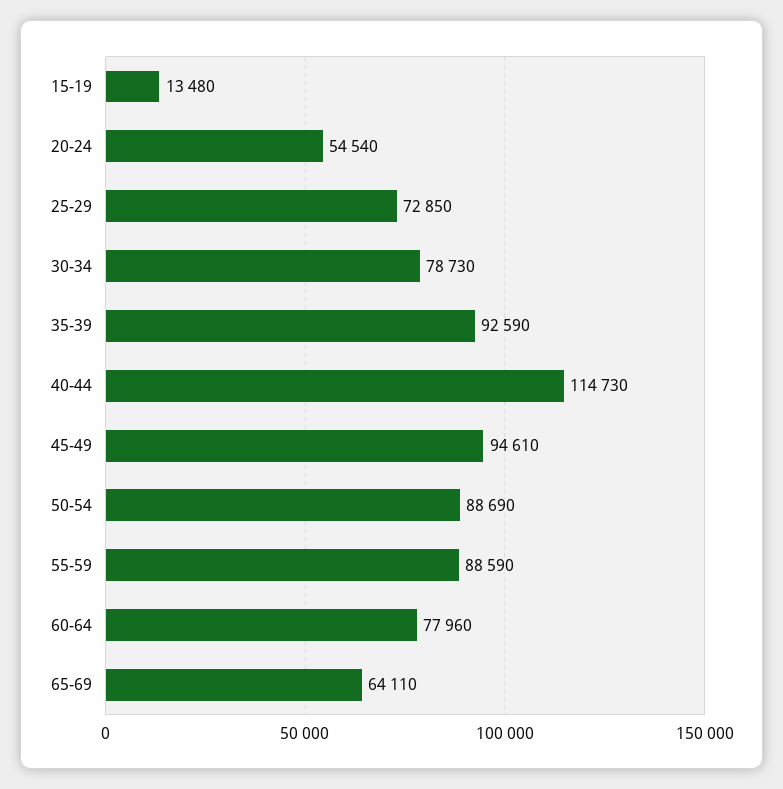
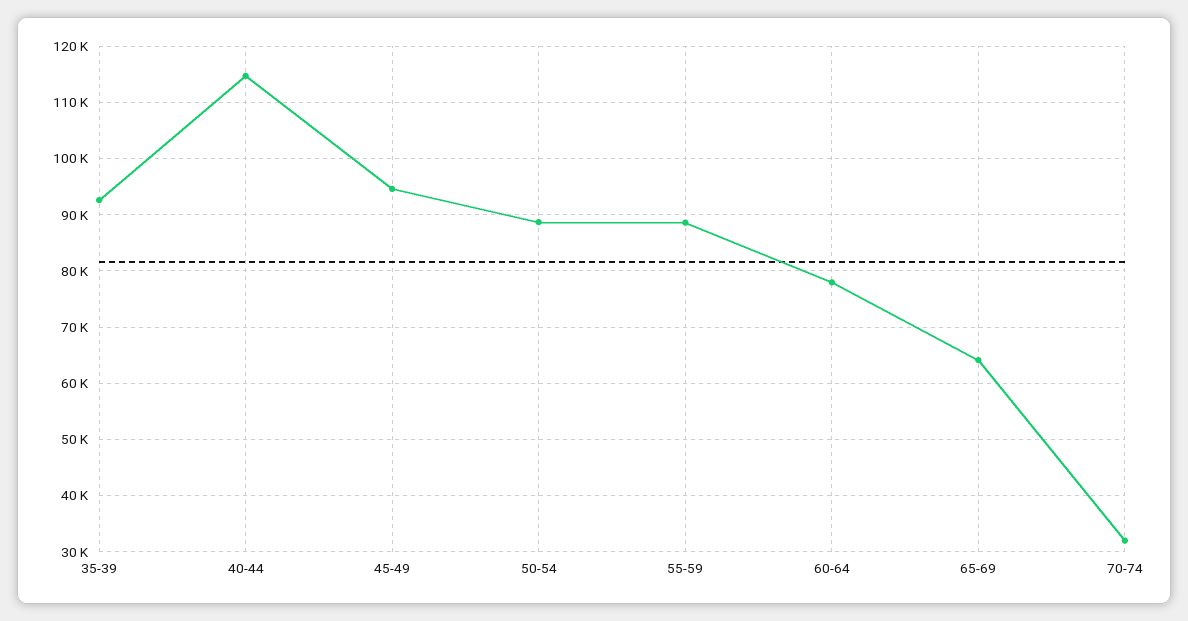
15-19: 13480 -> none
20-24: 54540 -> none
25-29: 72850 -> none
30-34: 78730 -> none
70-74: none -> 32000

